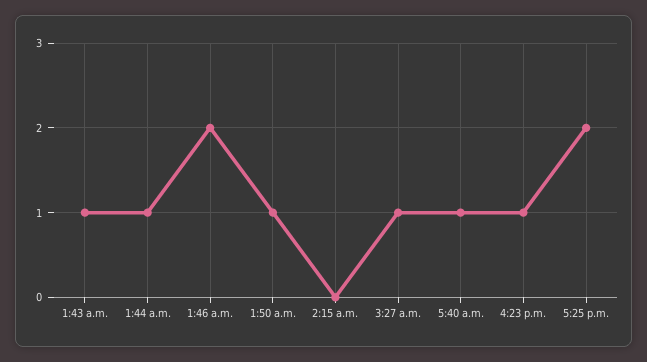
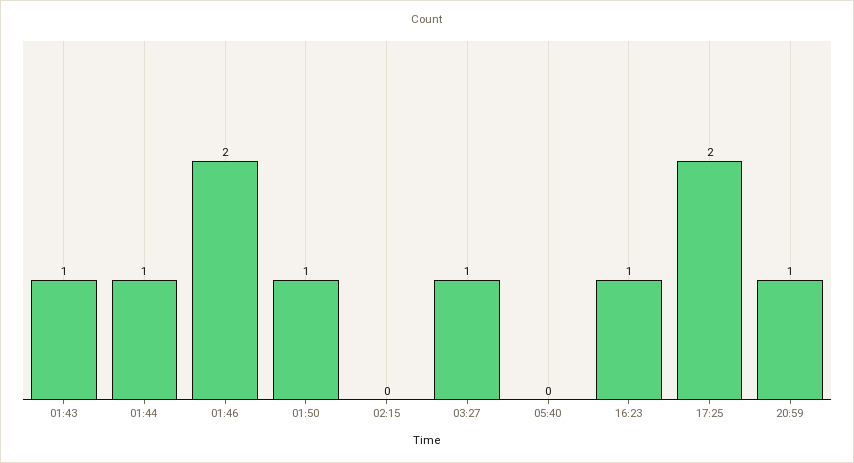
5:40 a.m.: 1 -> 0
20:59: none -> 1

